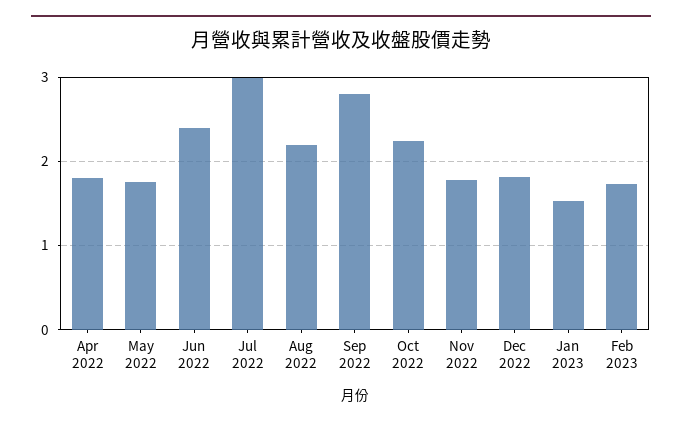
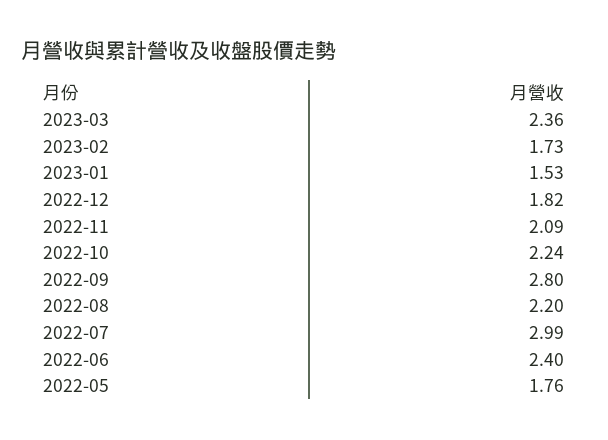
Apr 2022: 1.8 -> none
Nov 2022: 1.8 -> 2.09
2023-03: none -> 2.36

